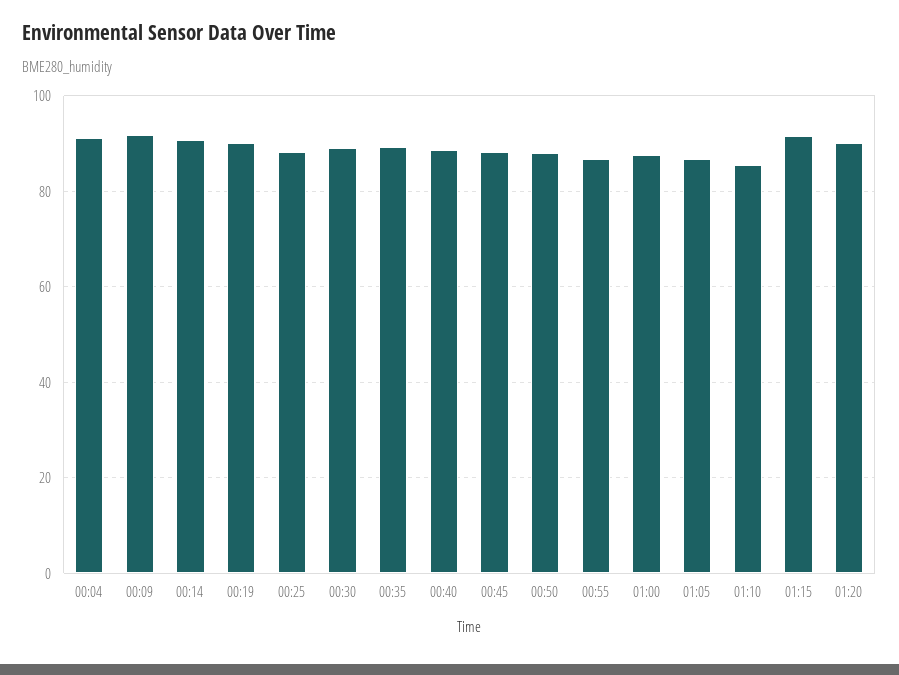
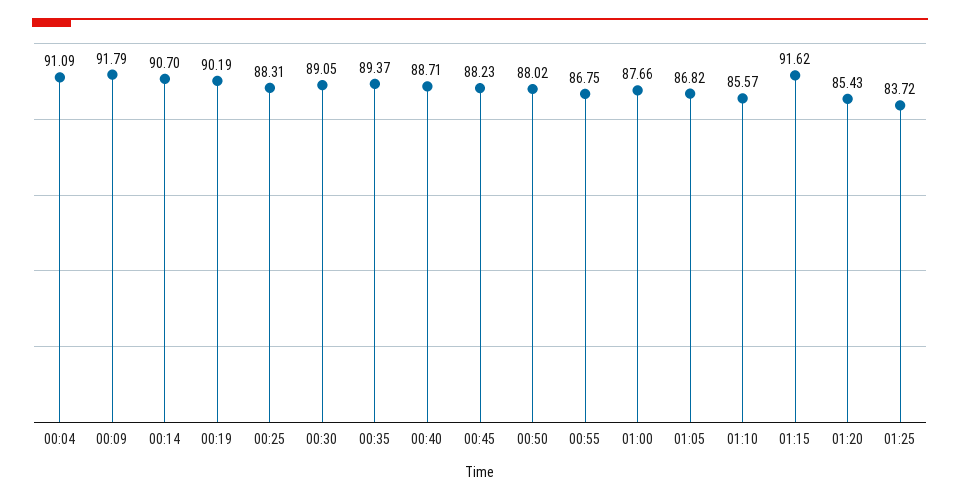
01:20: 90 -> 85.43
01:25: none -> 83.72

